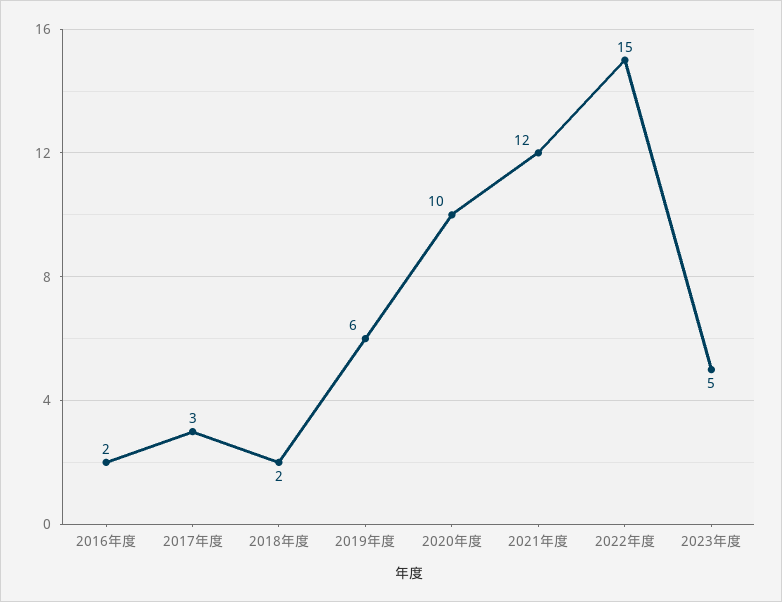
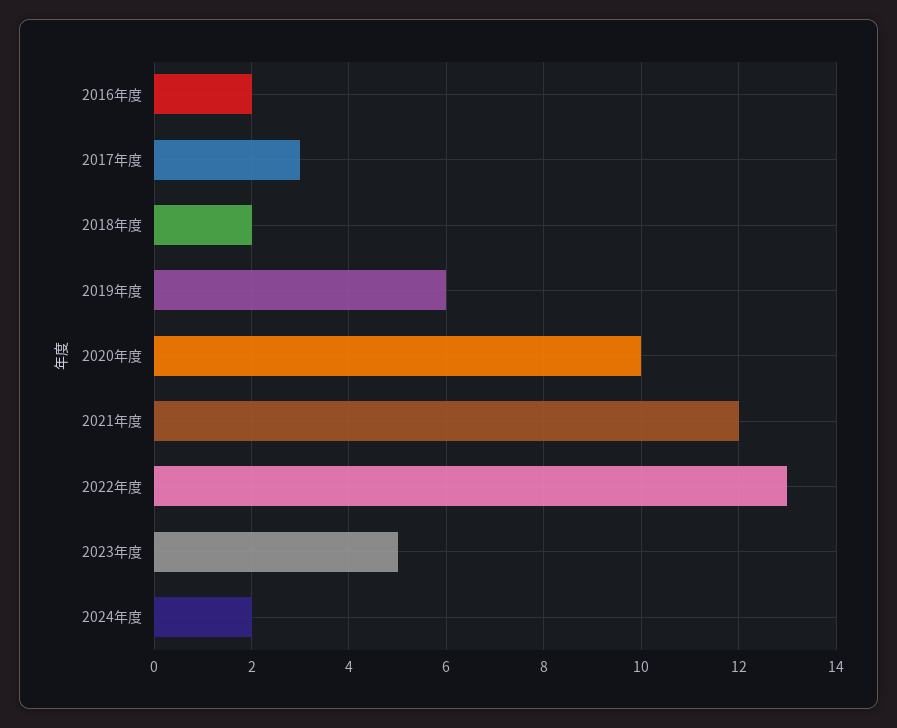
2022年度: 15 -> 13
2024年度: none -> 2

